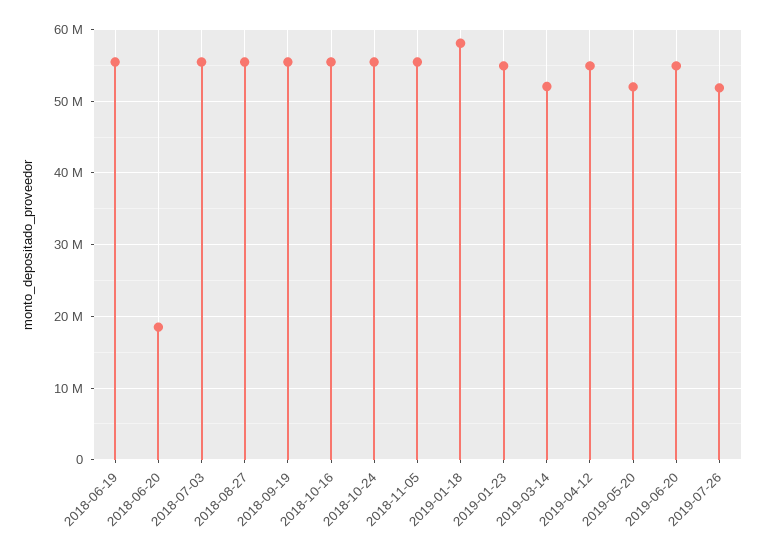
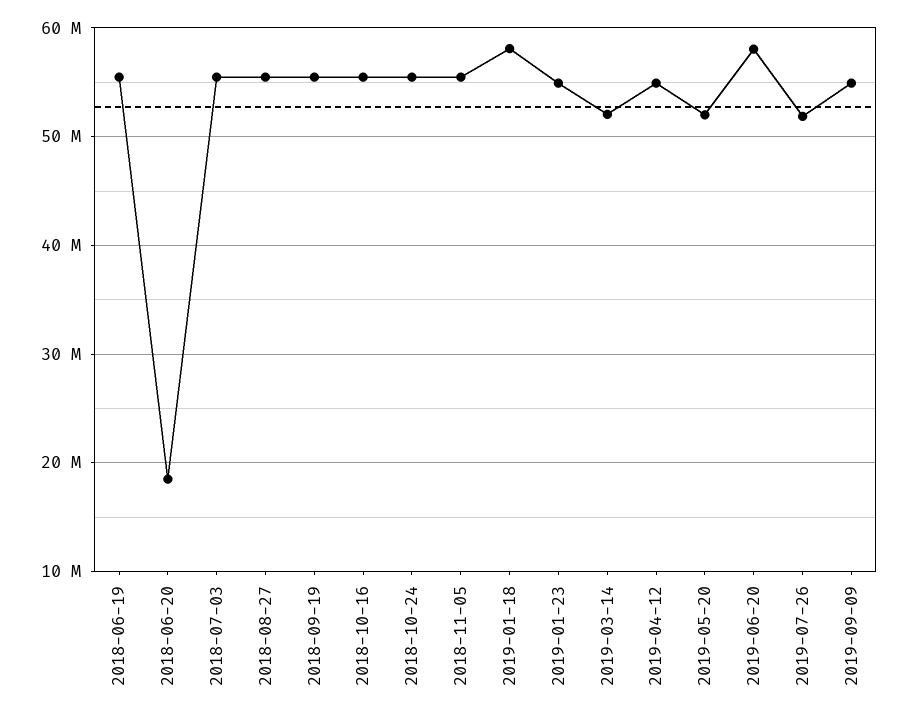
2019-06-20: 55000000 -> 58000000
2019-09-09: none -> 55000000

